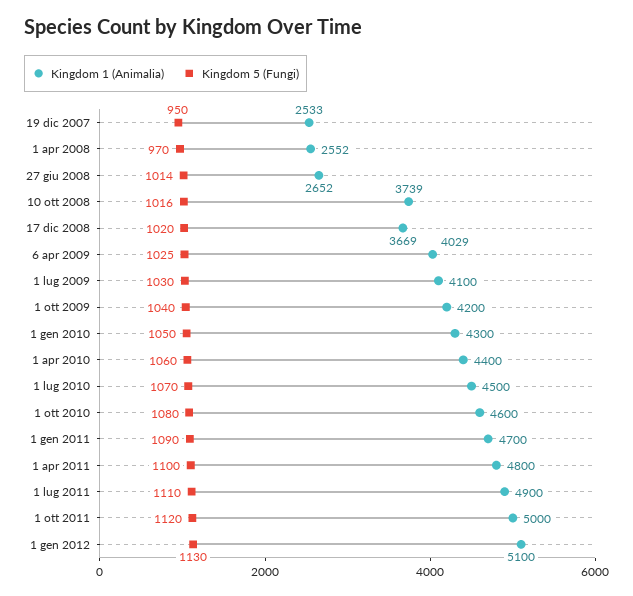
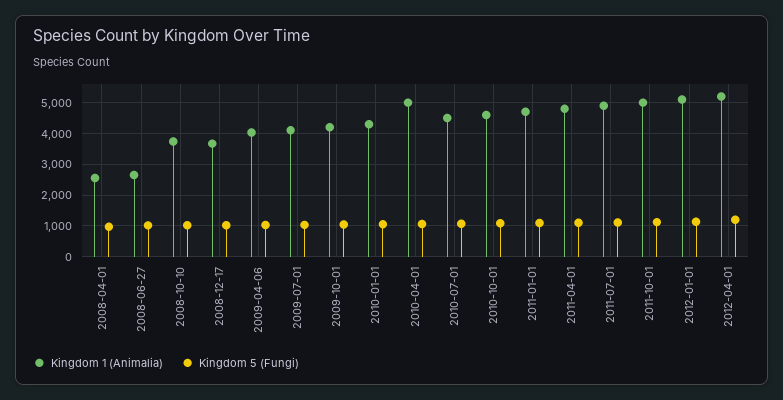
Kingdom 1 (Animalia), 19 dic 2007: 2533 -> none
Kingdom 5 (Fungi), 19 dic 2007: 950 -> none
Kingdom 1 (Animalia), 1 apr 2010: 4400 -> 5000
Kingdom 1 (Animalia), 2012-04-01: none -> 5200
Kingdom 5 (Fungi), 2012-04-01: none -> 1200

